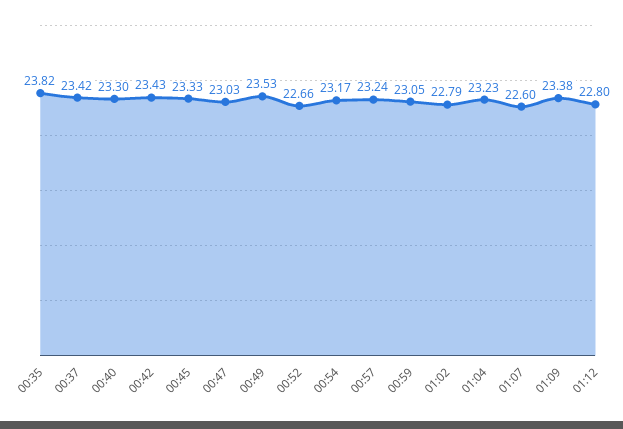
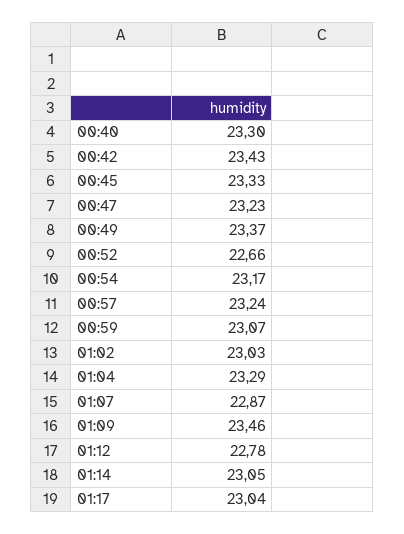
00:35: 23.82 -> none
00:37: 23.42 -> none
00:47: 23.03 -> 23.23
00:49: 23.53 -> 23.37
00:59: 23.05 -> 23.07
01:02: 22.79 -> 23.03
01:04: 23.23 -> 23.29
01:07: 22.6 -> 22.87
01:09: 23.38 -> 23.46
01:12: 22.8 -> 22.78
01:14: none -> 23.05
01:17: none -> 23.04

